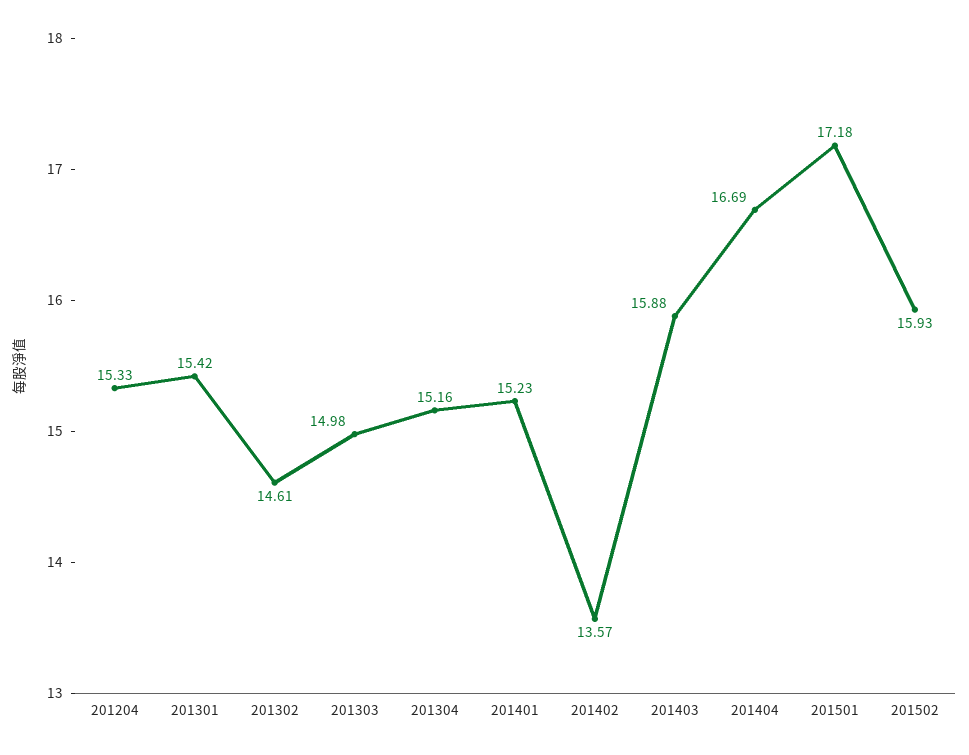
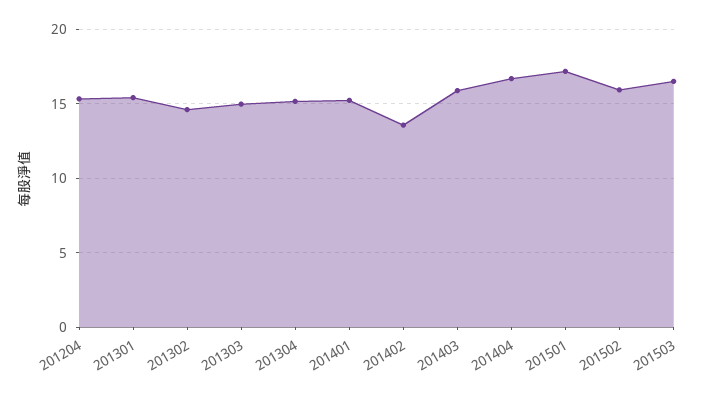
201503: none -> 16.5

